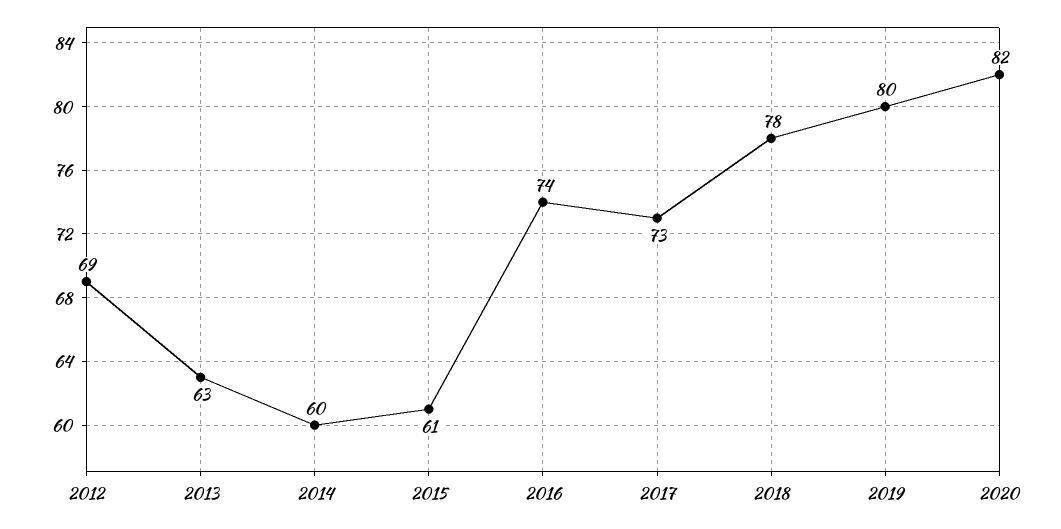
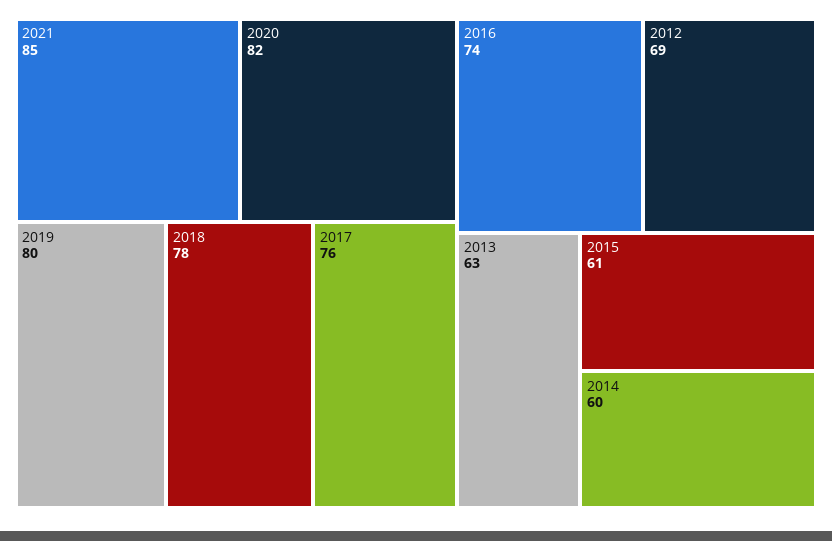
2017: 73 -> 76
2021: none -> 85

